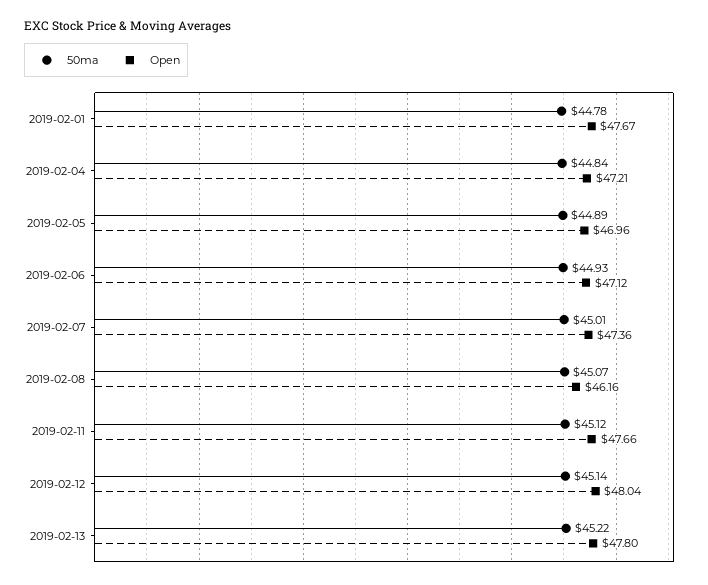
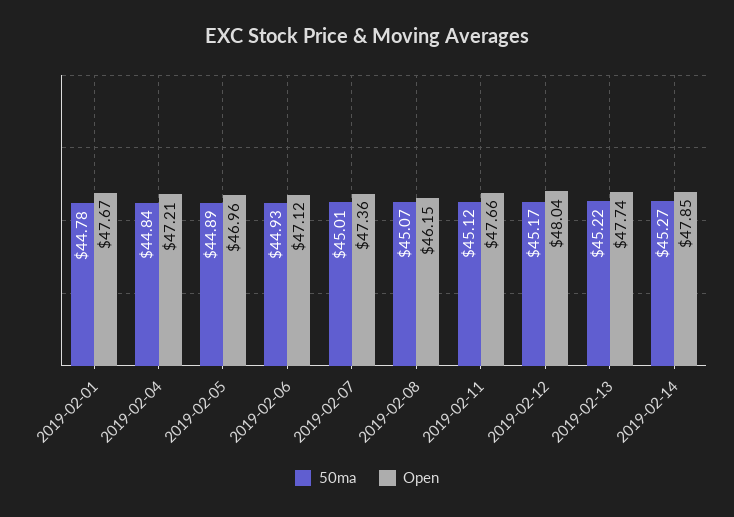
Open, 2019-02-08: 46.16 -> 46.15
50ma, 2019-02-12: 45.14 -> 45.17
Open, 2019-02-13: 47.8 -> 47.74
50ma, 2019-02-14: none -> 45.27
Open, 2019-02-14: none -> 47.85

